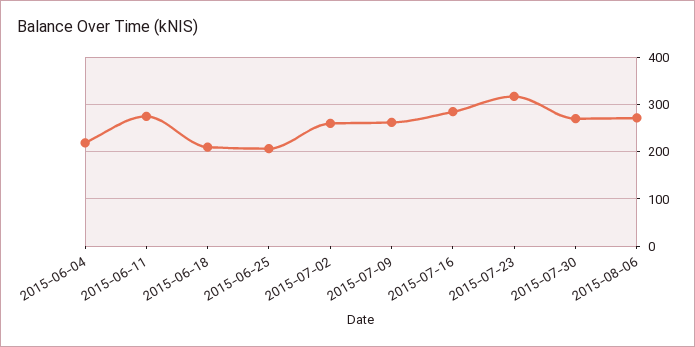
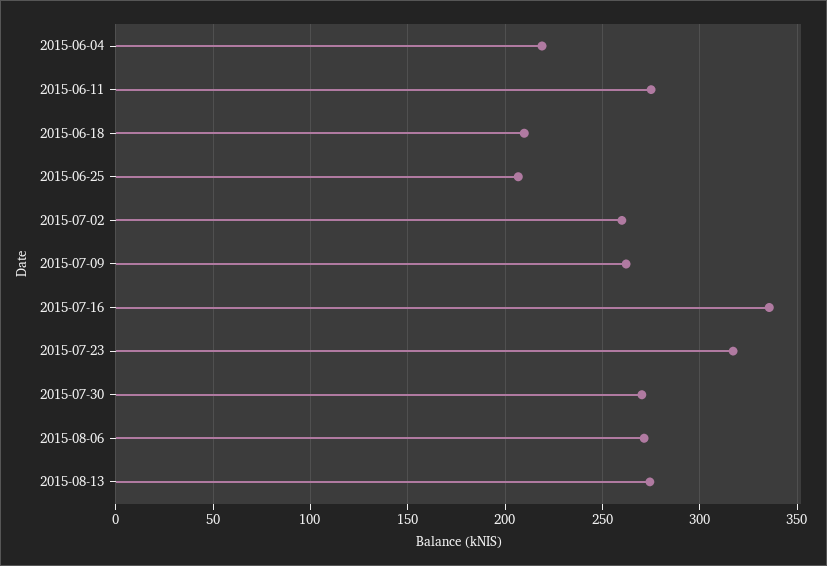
2015-07-16: 280 -> 335
2015-08-13: none -> 275

